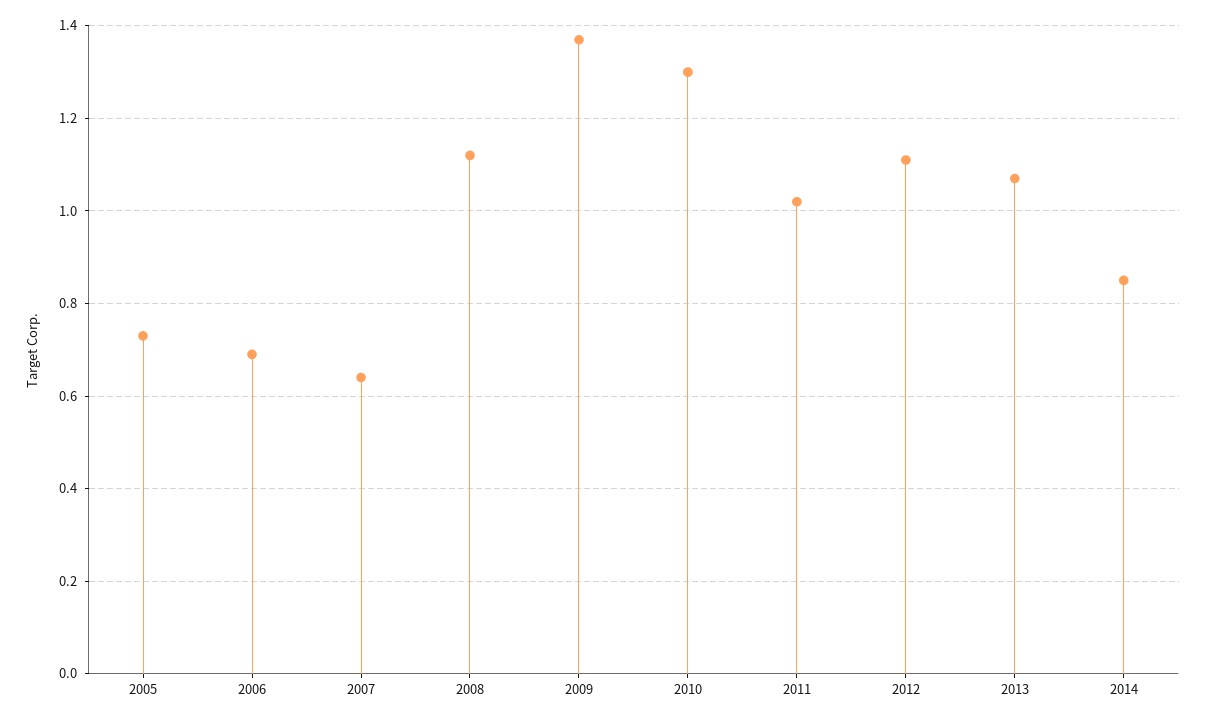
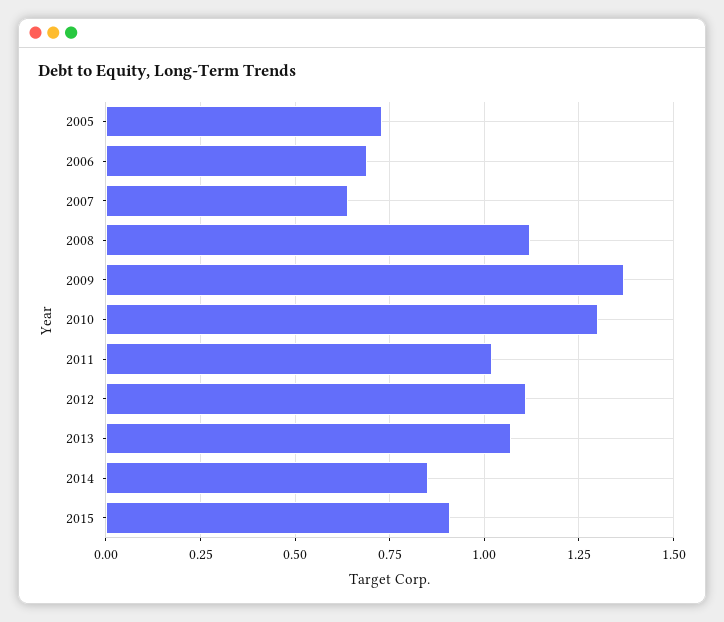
2015: none -> 0.9

